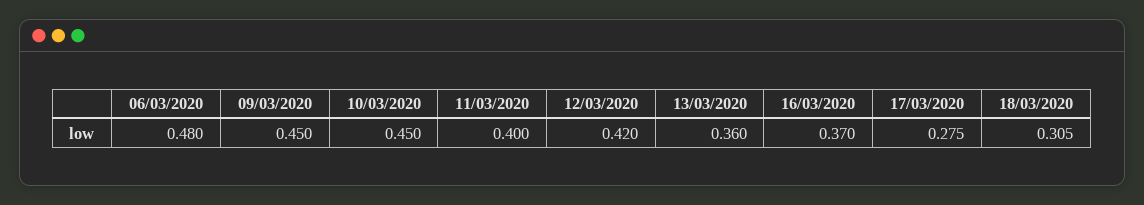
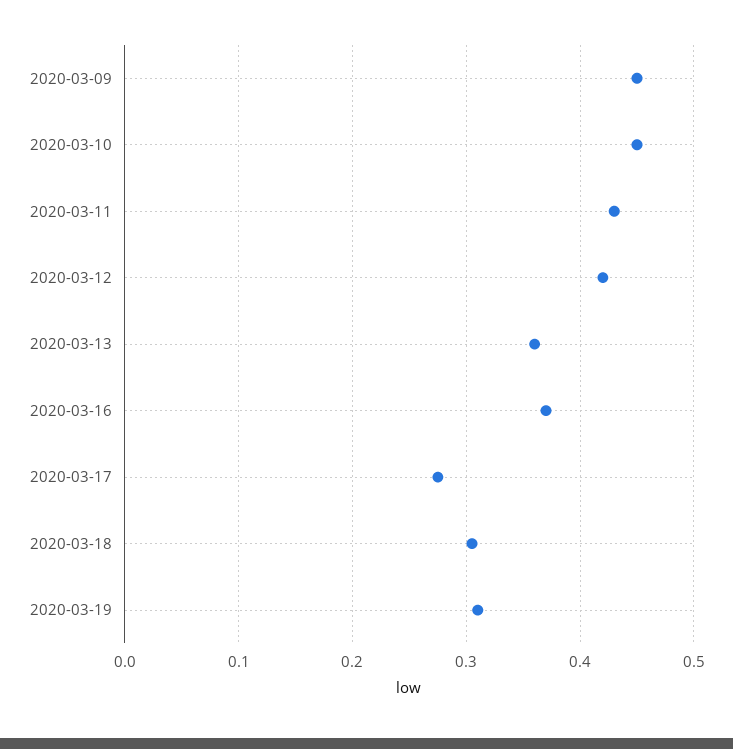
06/03/2020: 0.48 -> none
11/03/2020: 0.4 -> 0.43
2020-03-19: none -> 0.31

